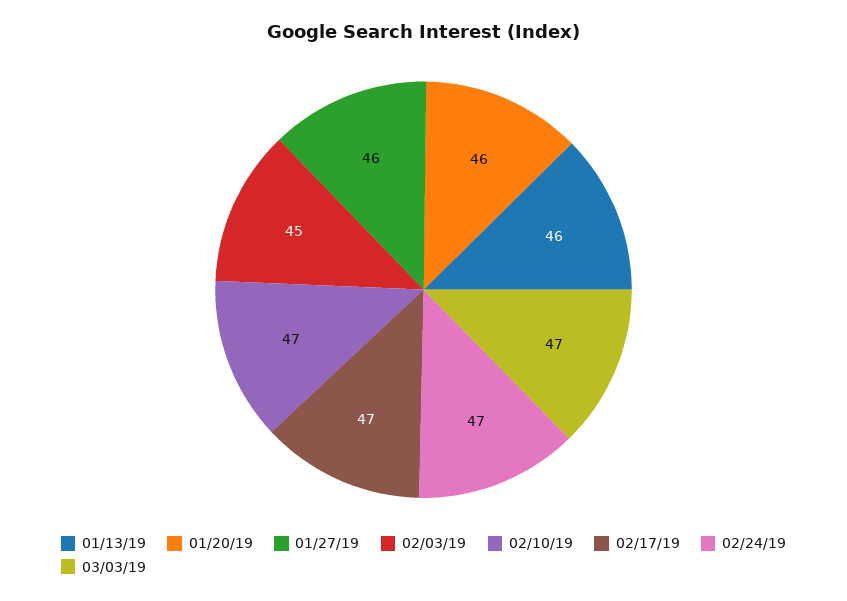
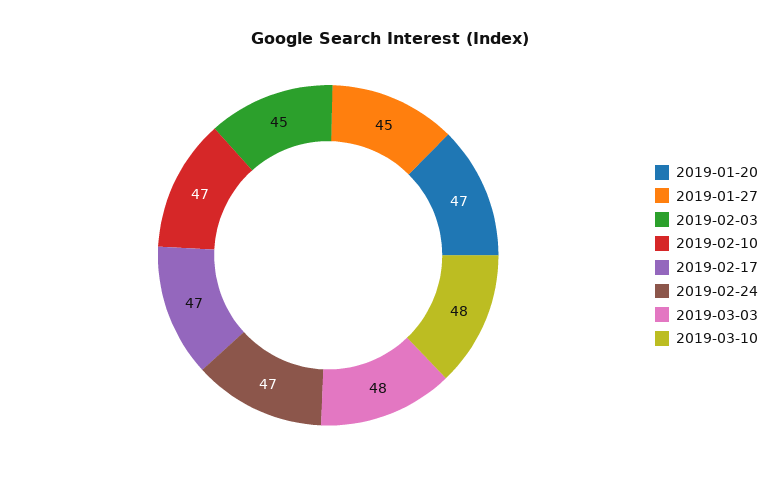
01/13/19: 46 -> none
01/20/19: 46 -> 47
01/27/19: 46 -> 45
03/03/19: 47 -> 48
2019-03-10: none -> 48

